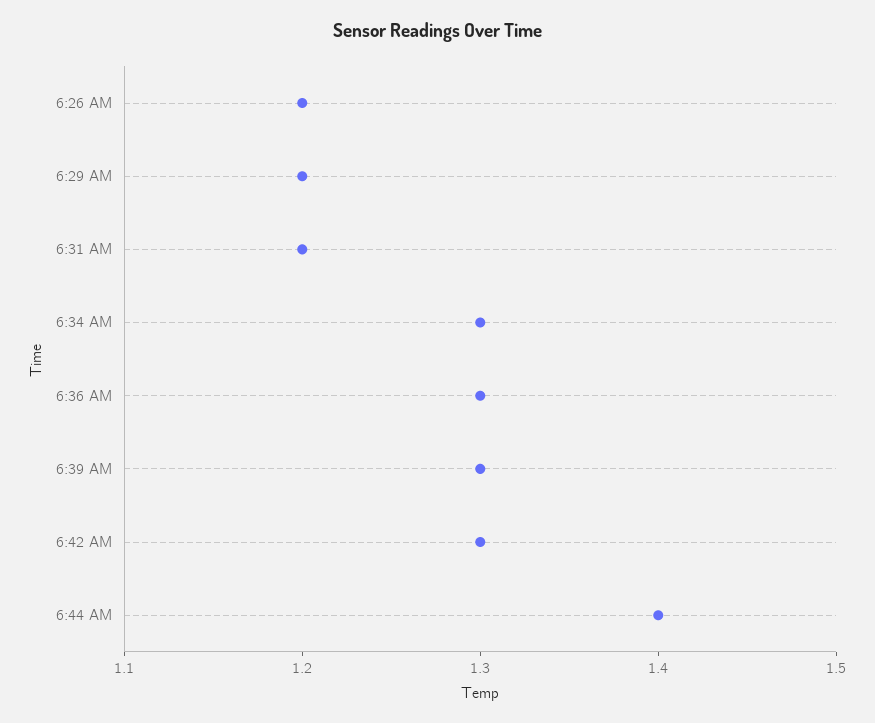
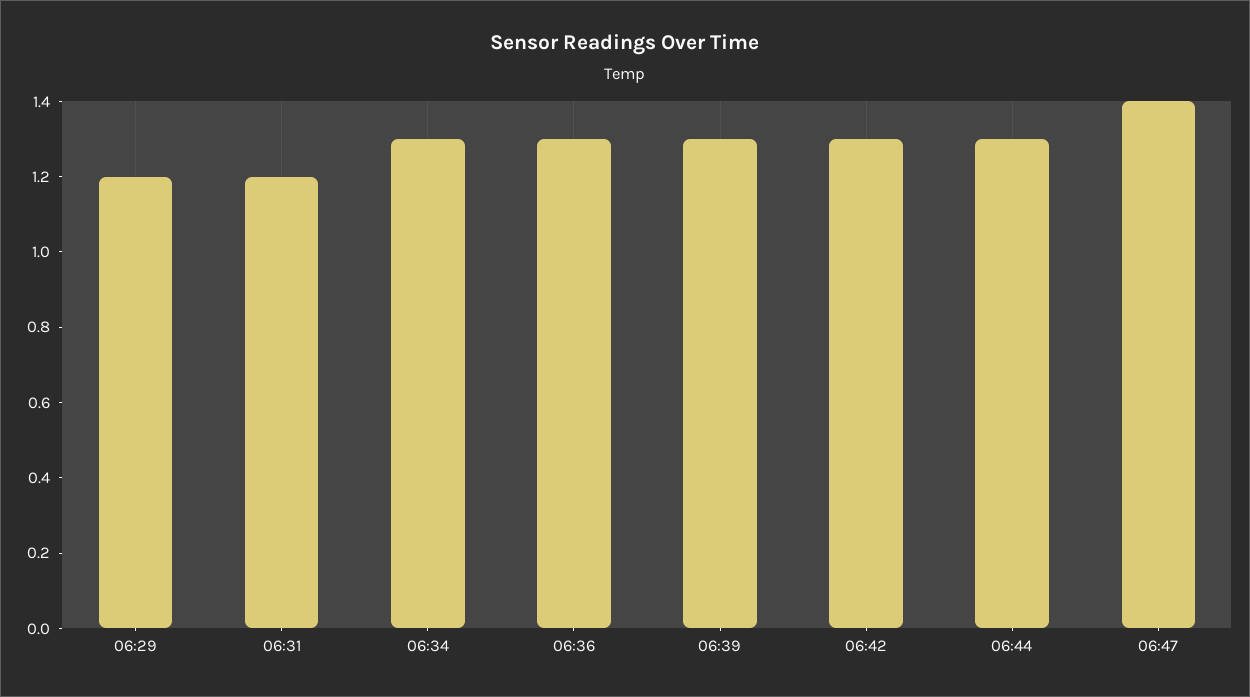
6:26 AM: 1.2 -> none
6:44 AM: 1.4 -> 1.3
06:47: none -> 1.4

